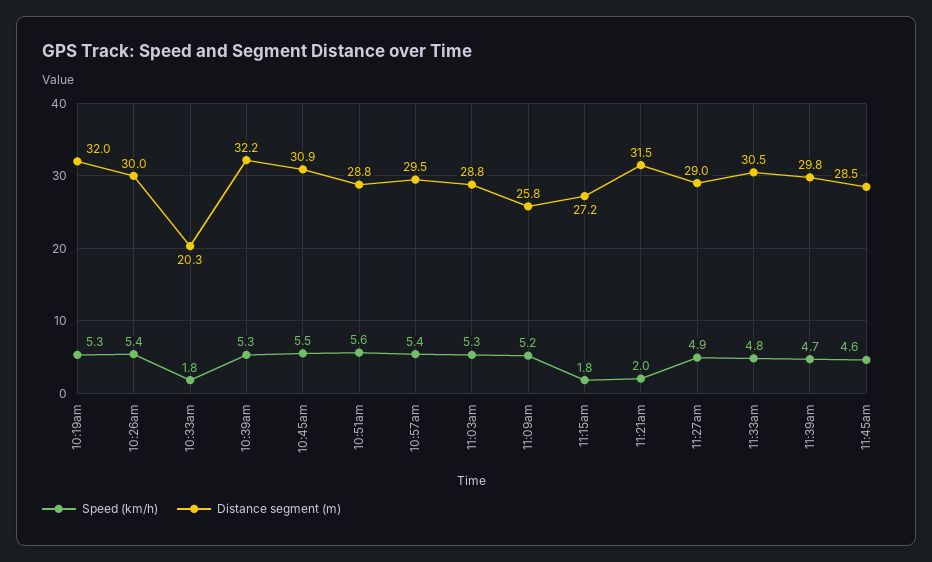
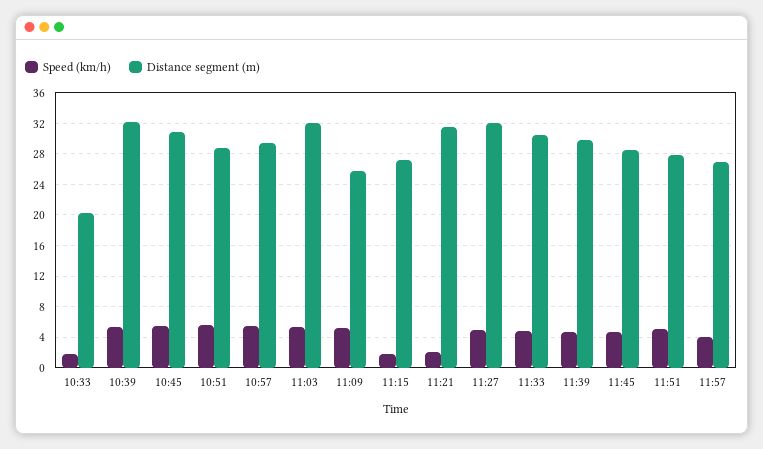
Speed (km/h), 10:19am: 5.3 -> none
Distance segment (m), 10:19am: 32 -> none
Speed (km/h), 10:26am: 5.4 -> none
Distance segment (m), 10:26am: 30 -> none
Distance segment (m), 11:03am: 28.8 -> 32
Distance segment (m), 11:27am: 29 -> 32
Speed (km/h), 11:51: none -> 5
Distance segment (m), 11:51: none -> 28
Speed (km/h), 11:57: none -> 4
Distance segment (m), 11:57: none -> 27

